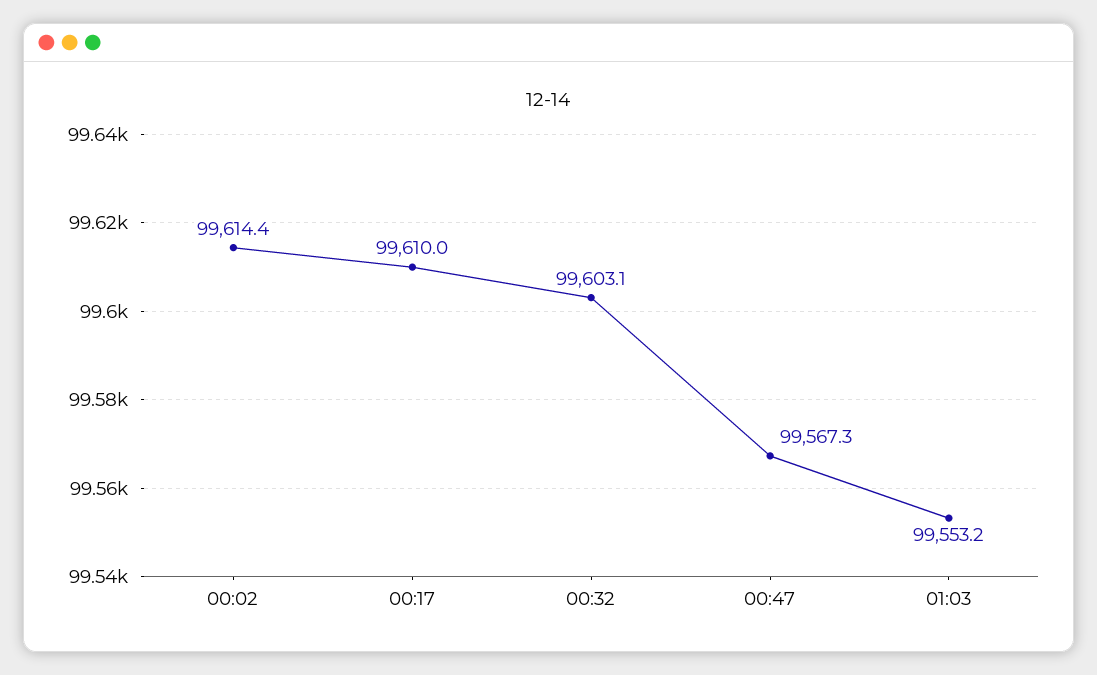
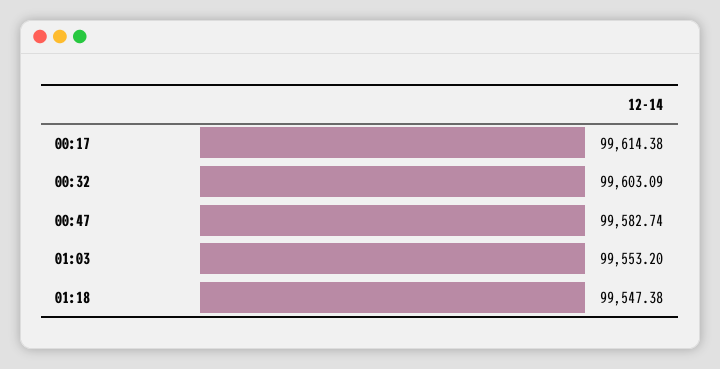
00:02: 99614.4 -> none
00:17: 99610 -> 99614.38
00:47: 99567.3 -> 99582.74
01:18: none -> 99547.38

